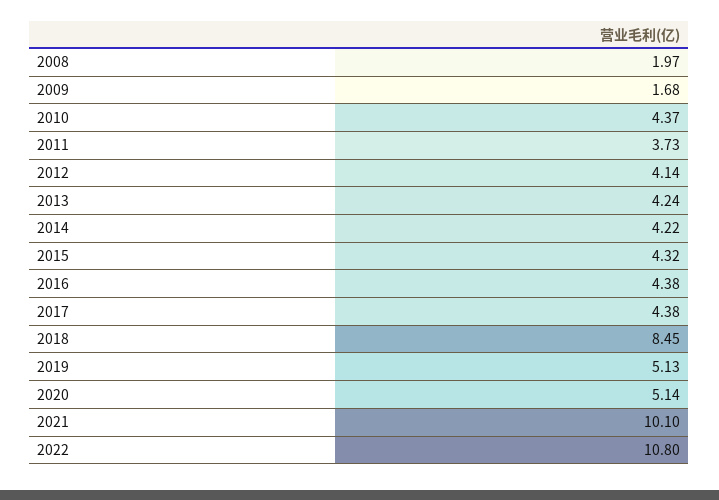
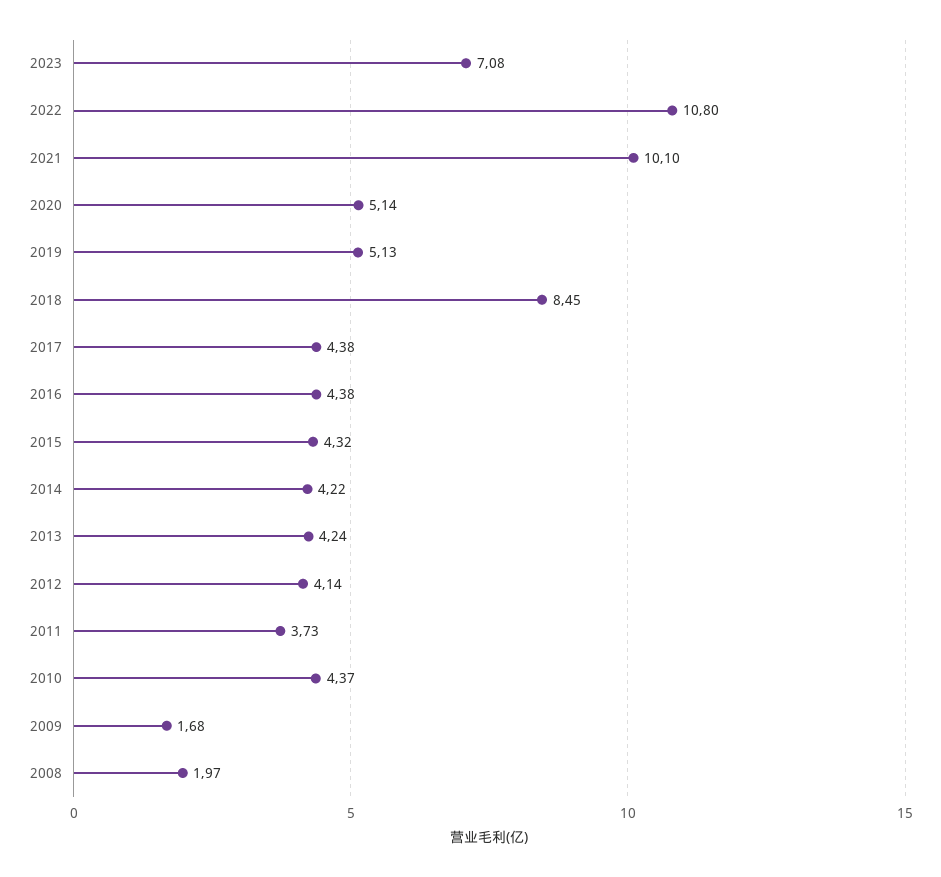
2023: none -> 7.08

